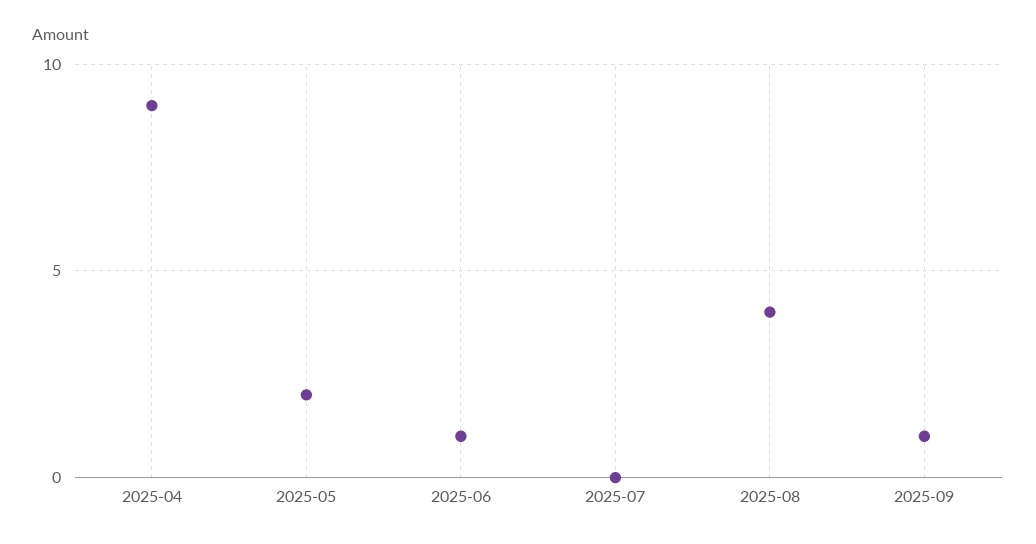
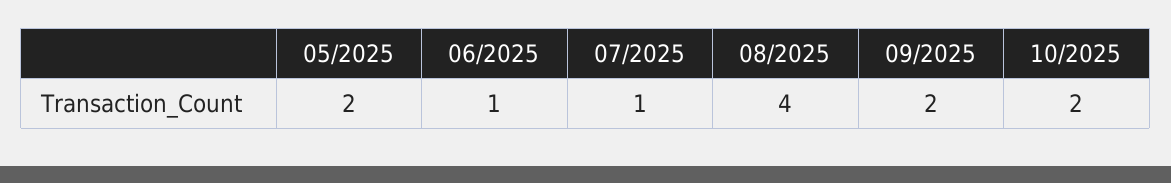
2025-04: 9 -> none
2025-07: 0 -> 1
2025-09: 1 -> 2
10/2025: none -> 2

